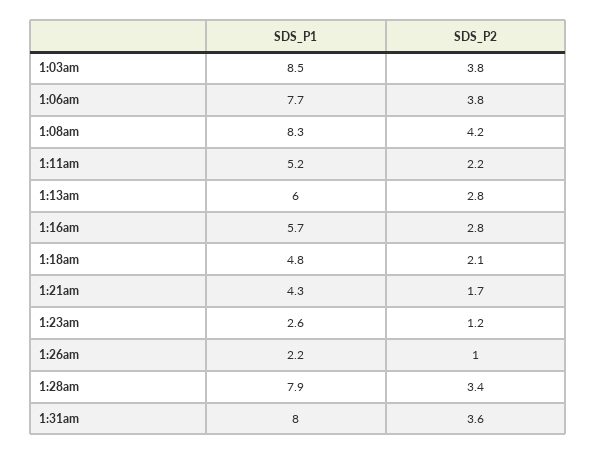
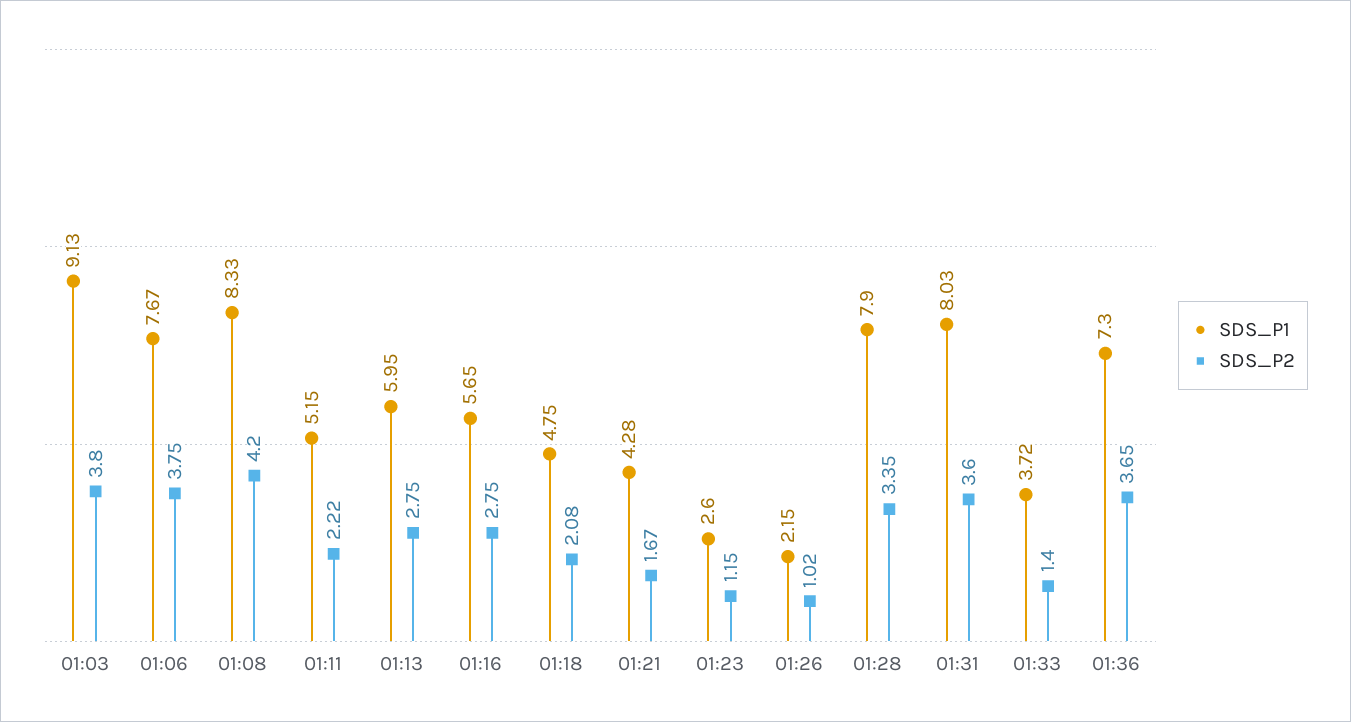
SDS_P1, 1:03am: 8.5 -> 9.13
SDS_P1, 01:33: none -> 3.72
SDS_P2, 01:33: none -> 1.4
SDS_P1, 01:36: none -> 7.3
SDS_P2, 01:36: none -> 3.65

